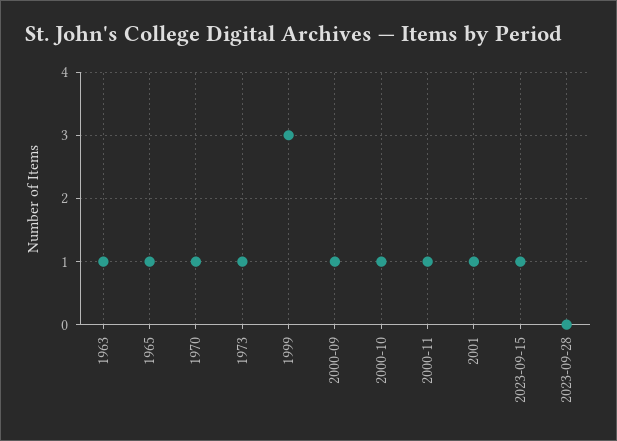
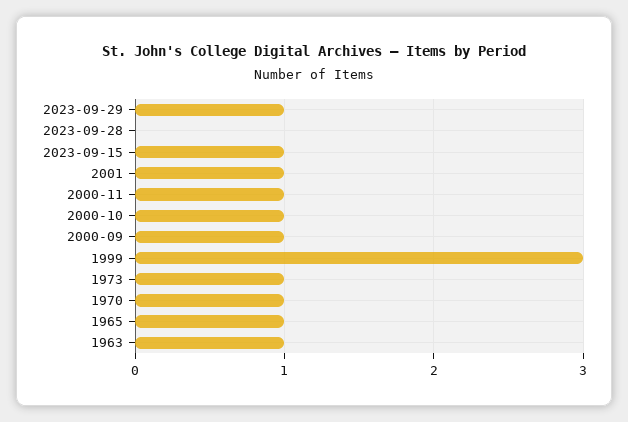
2023-09-29: none -> 1

